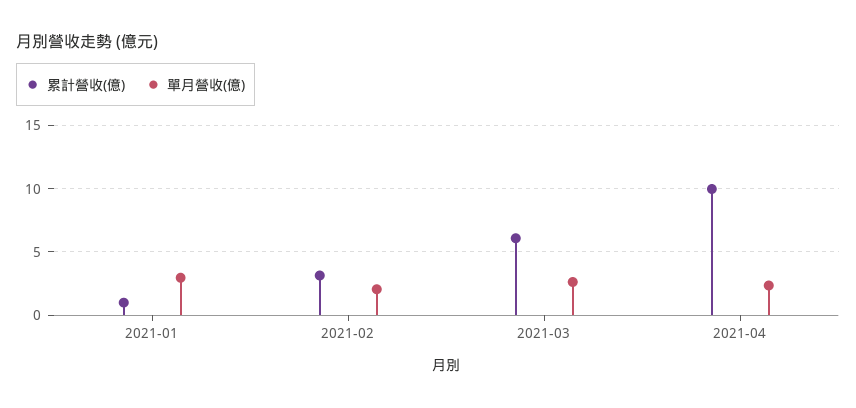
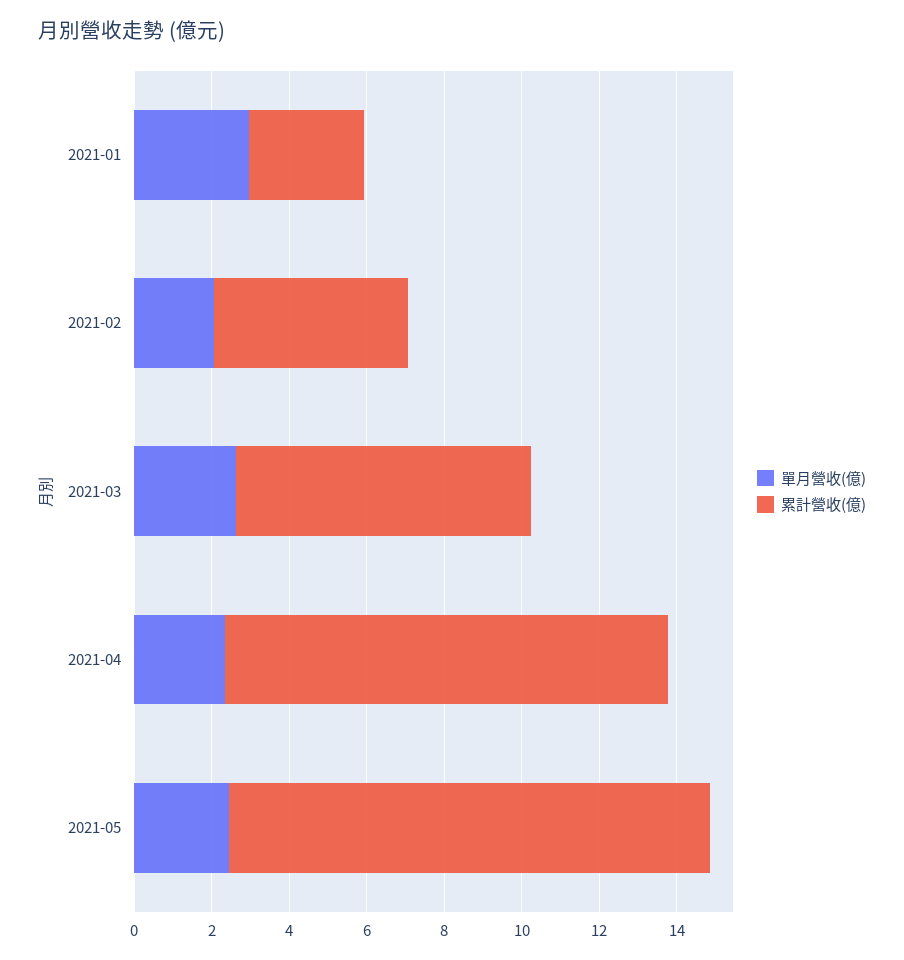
累計營收(億), 2021-01: 1 -> 3
累計營收(億), 2021-02: 3 -> 5
累計營收(億), 2021-03: 6 -> 7.5
累計營收(億), 2021-04: 10 -> 11.5
單月營收(億), 2021-05: none -> 2.5
累計營收(億), 2021-05: none -> 12.5

